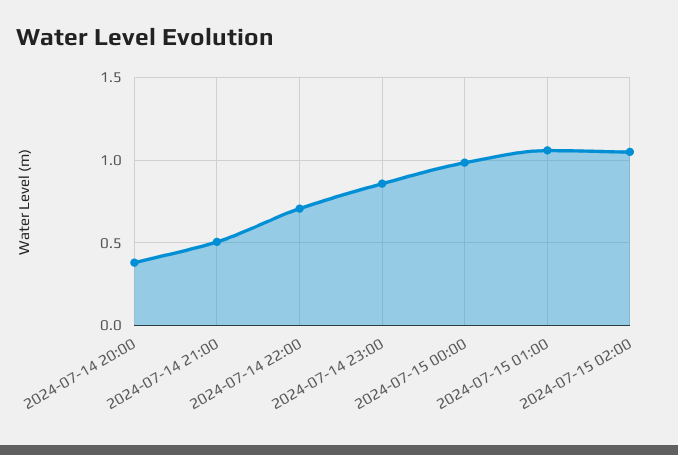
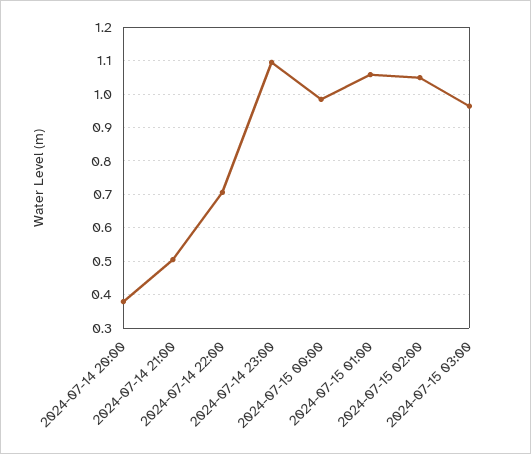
2024-07-14 23:00: 0.85 -> 1.1
2024-07-15 03:00: none -> 0.96

